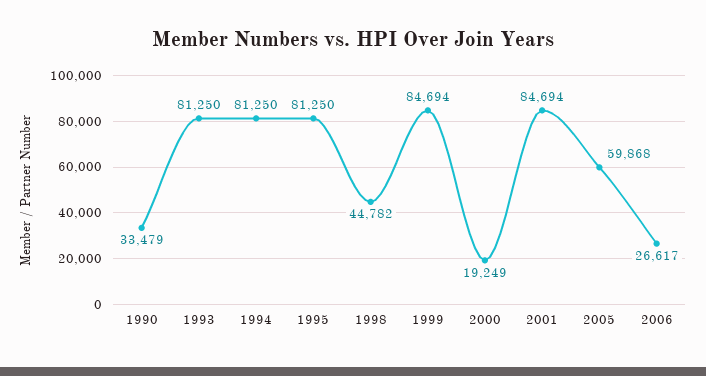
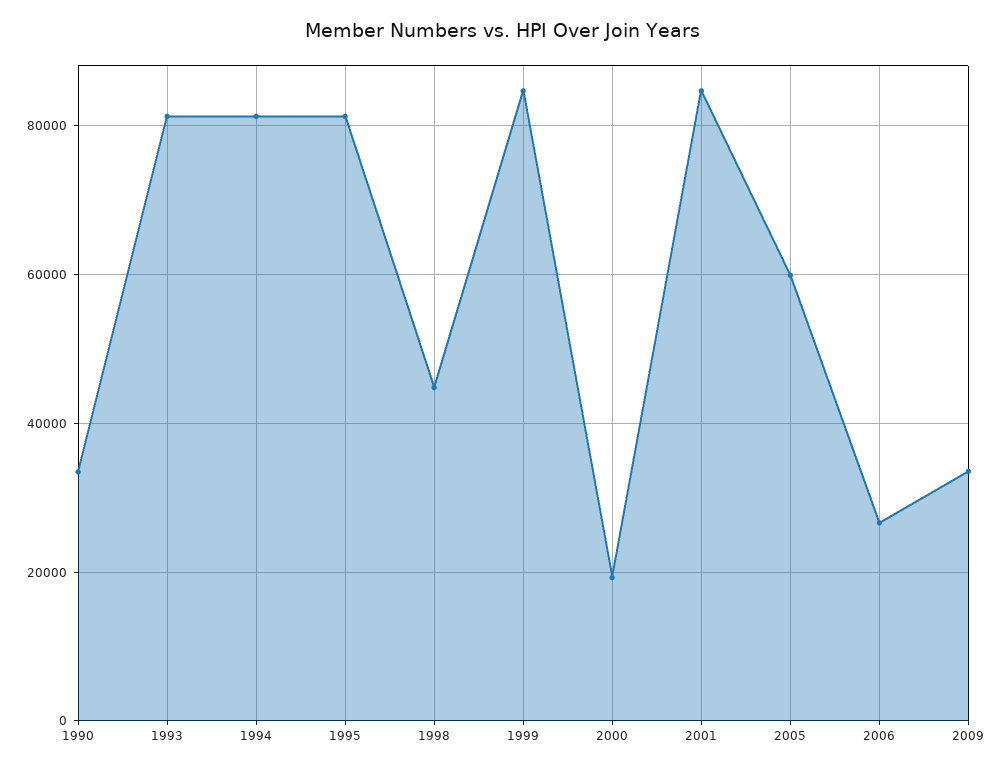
2009: none -> 34000

